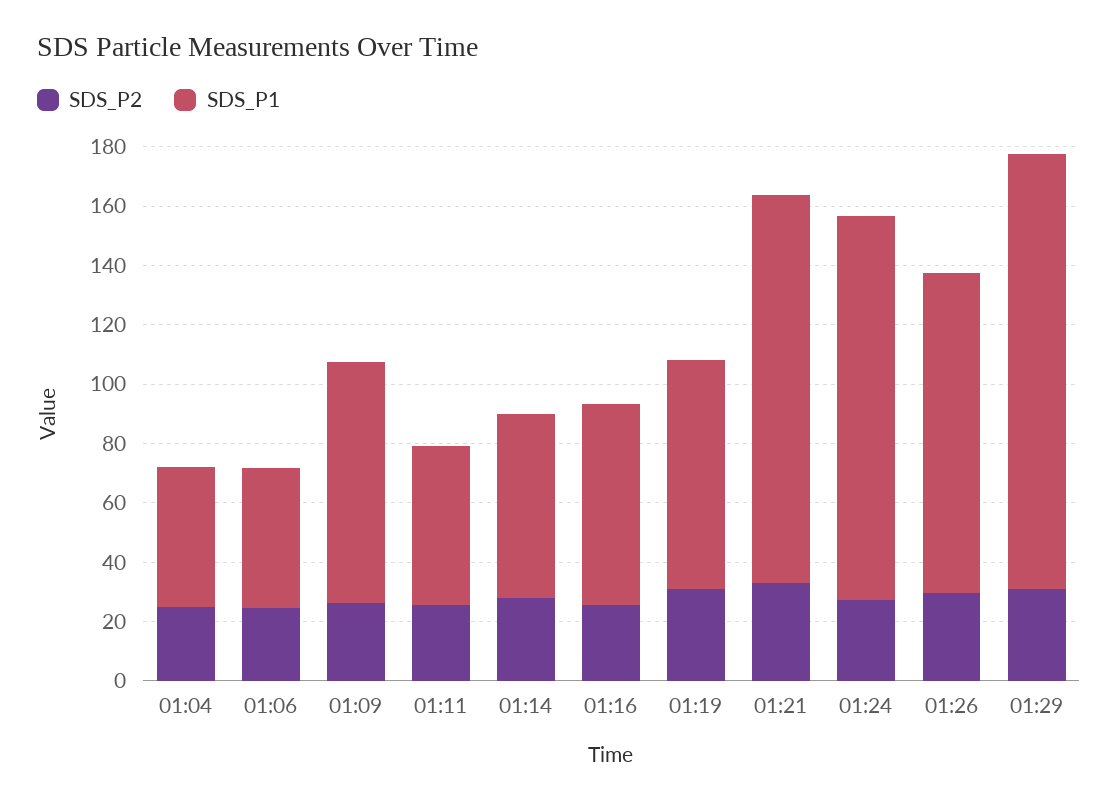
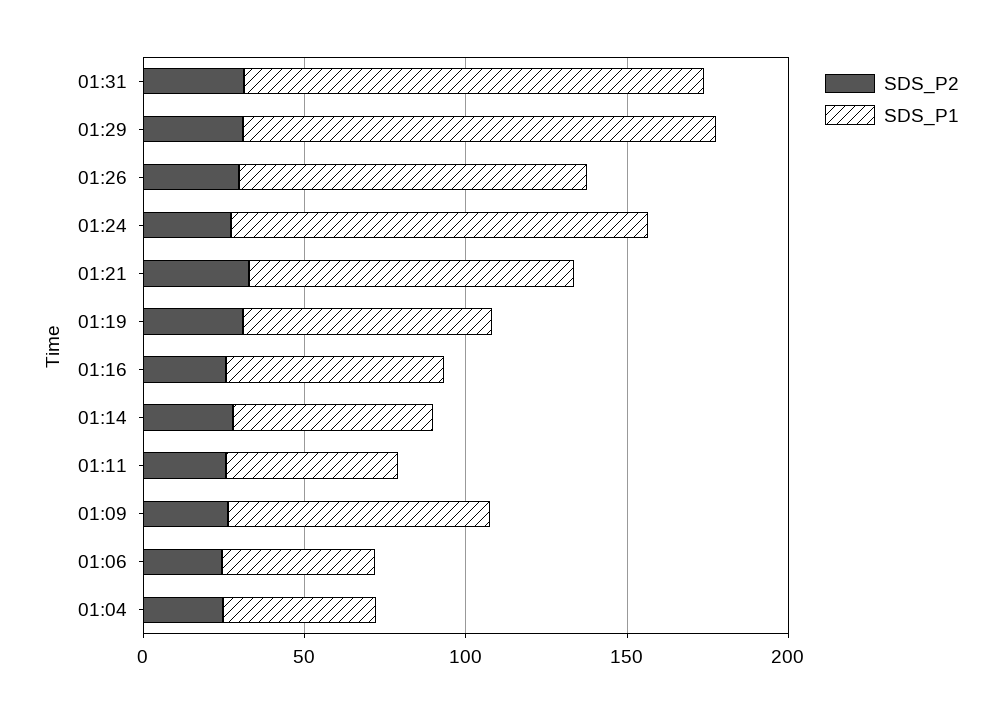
SDS_P1, 01:21: 130 -> 100
SDS_P2, 01:31: none -> 30
SDS_P1, 01:31: none -> 140

